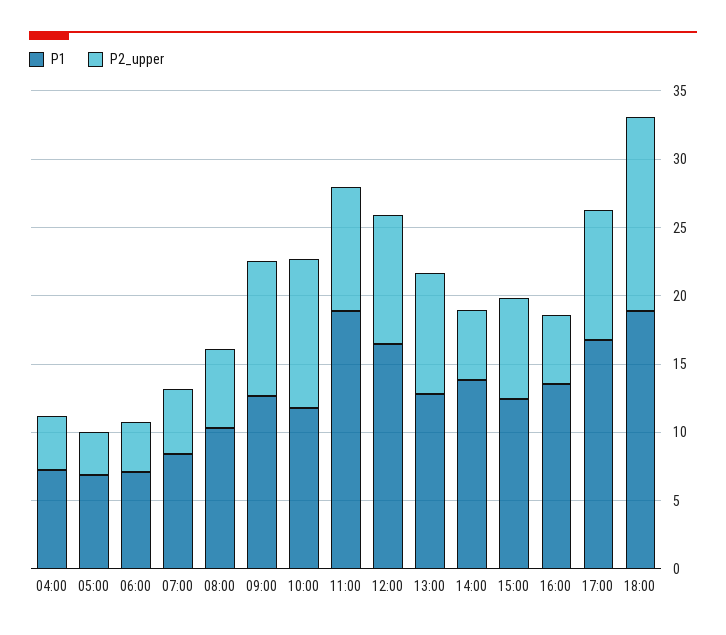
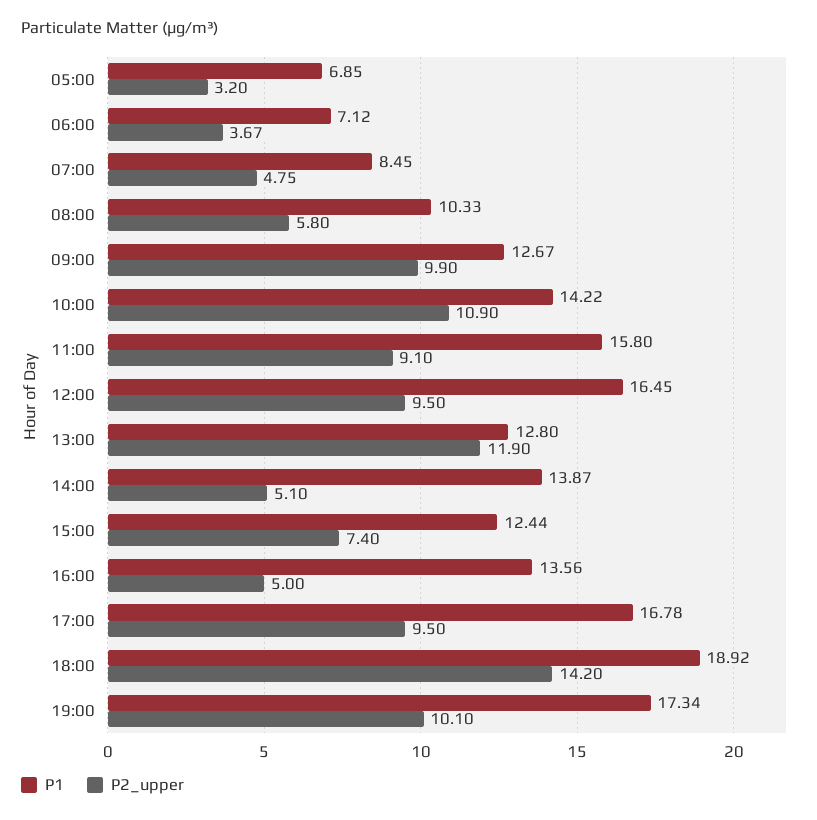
P1, 04:00: 7 -> none
P2_upper, 04:00: 4 -> none
P1, 10:00: 12 -> 14.22
P1, 11:00: 19 -> 15.8
P2_upper, 13:00: 9 -> 11.9
P1, 19:00: none -> 17.34
P2_upper, 19:00: none -> 10.1

